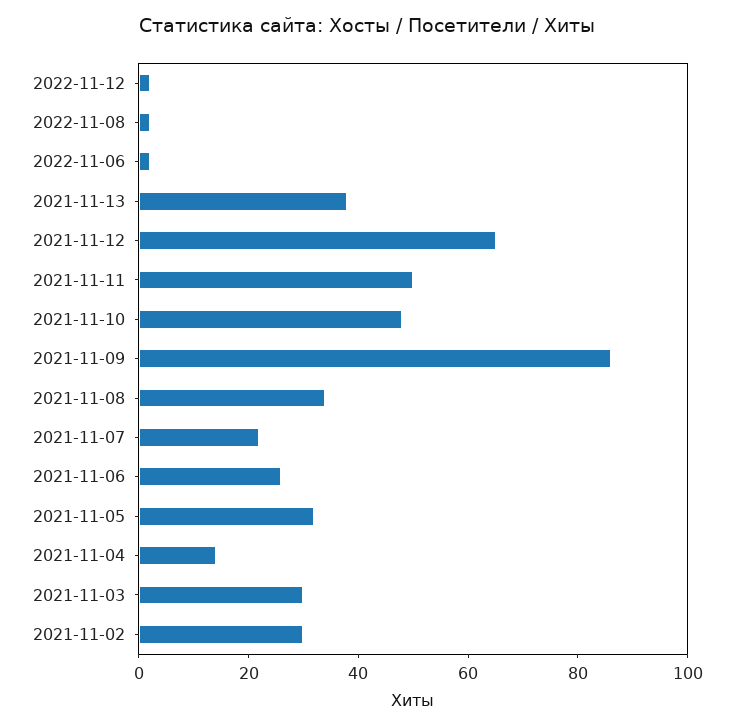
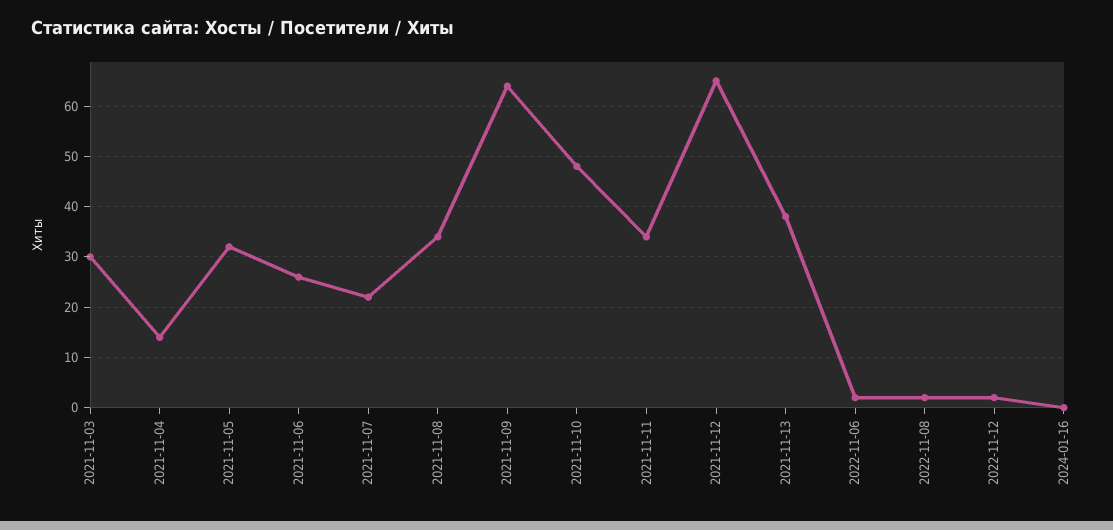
2021-11-11: 50 -> 35
2021-11-09: 85 -> 65
2021-11-02: 30 -> none
2024-01-16: none -> 0

